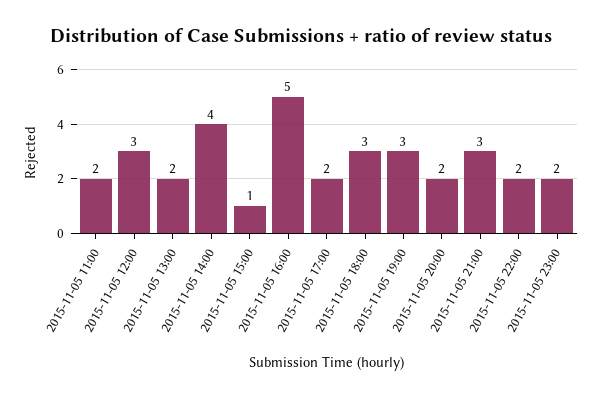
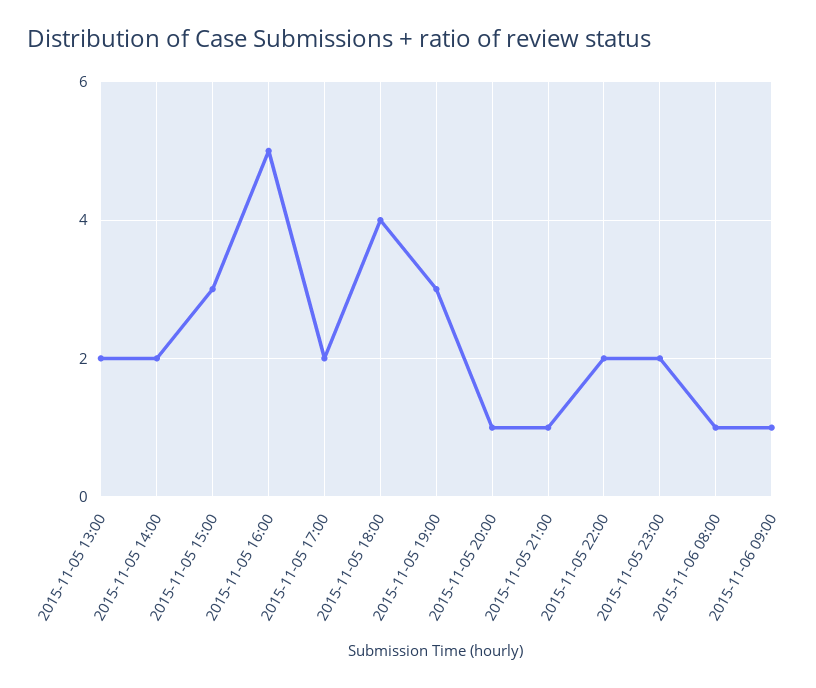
2015-11-05 11:00: 2 -> none
2015-11-05 12:00: 3 -> none
2015-11-05 14:00: 4 -> 2
2015-11-05 15:00: 1 -> 3
2015-11-05 18:00: 3 -> 4
2015-11-05 20:00: 2 -> 1
2015-11-05 21:00: 3 -> 1
2015-11-06 08:00: none -> 1
2015-11-06 09:00: none -> 1

